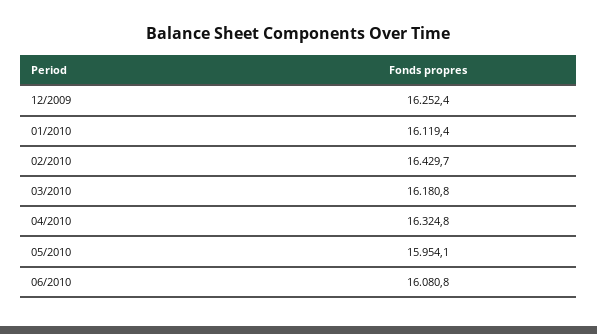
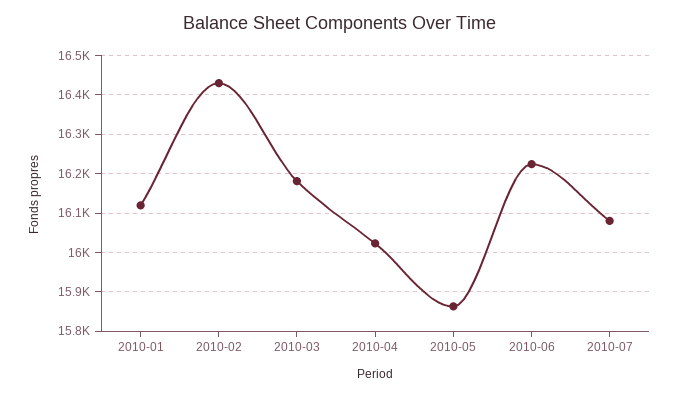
12/2009: 16252.4 -> none
04/2010: 16324.8 -> 16020
05/2010: 15954.1 -> 15860
06/2010: 16080.8 -> 16220
2010-07: none -> 16080

